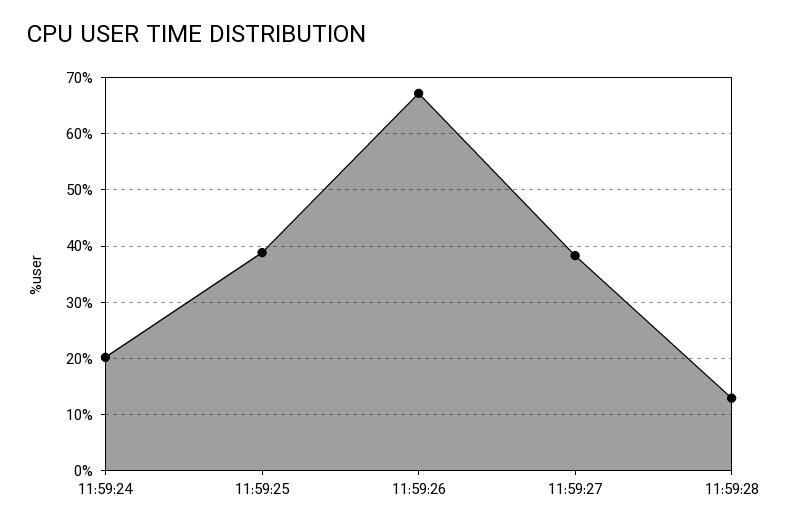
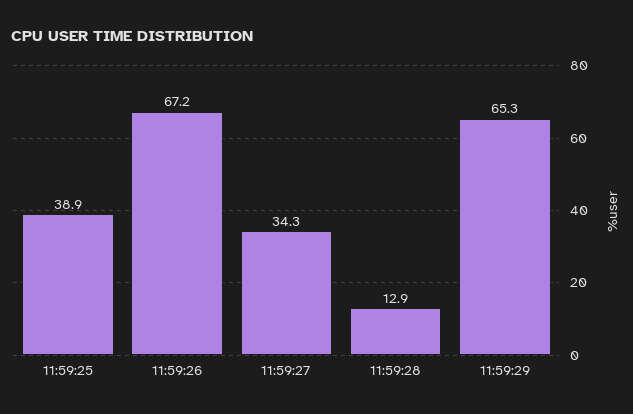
11:59:24: 20 -> none
11:59:27: 38 -> 34.3
11:59:29: none -> 65.3

